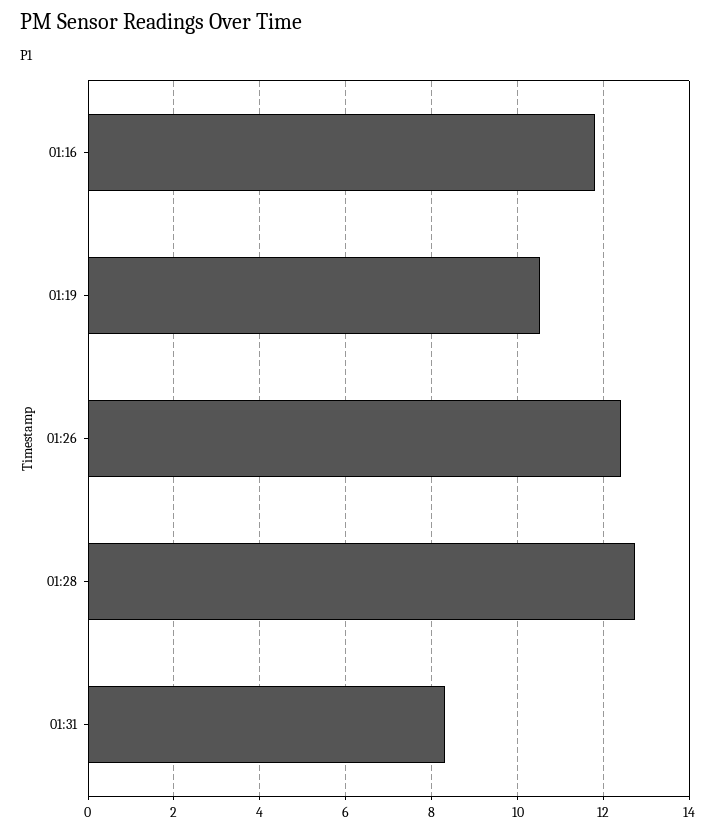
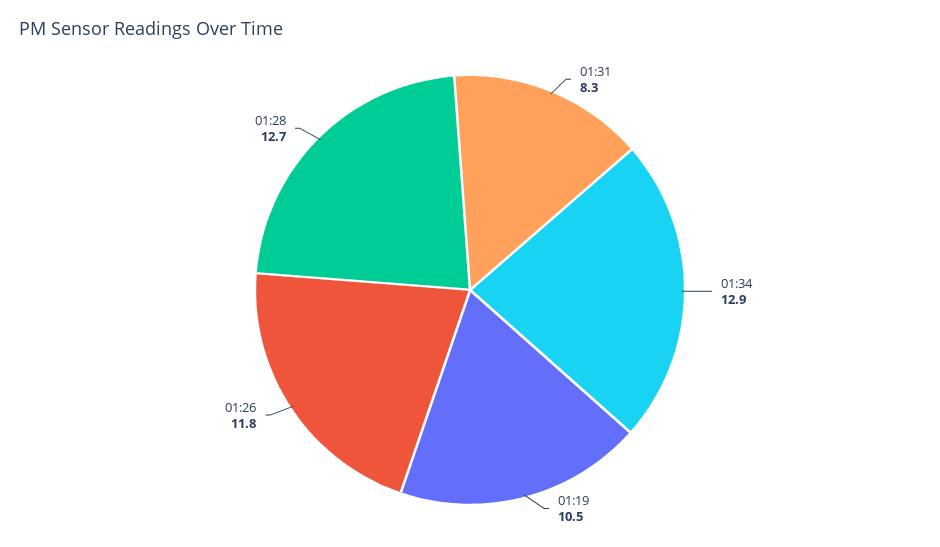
01:16: 11.8 -> none
01:26: 12.4 -> 11.8
01:34: none -> 12.9

